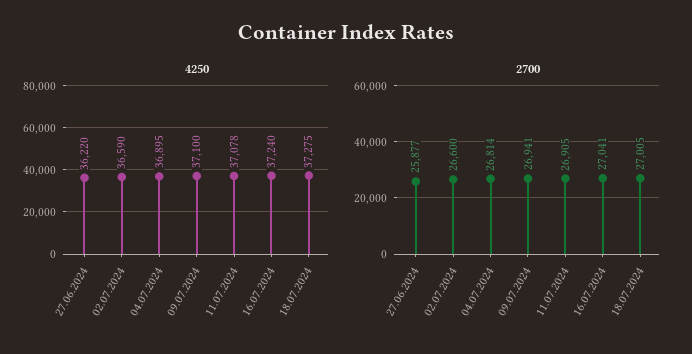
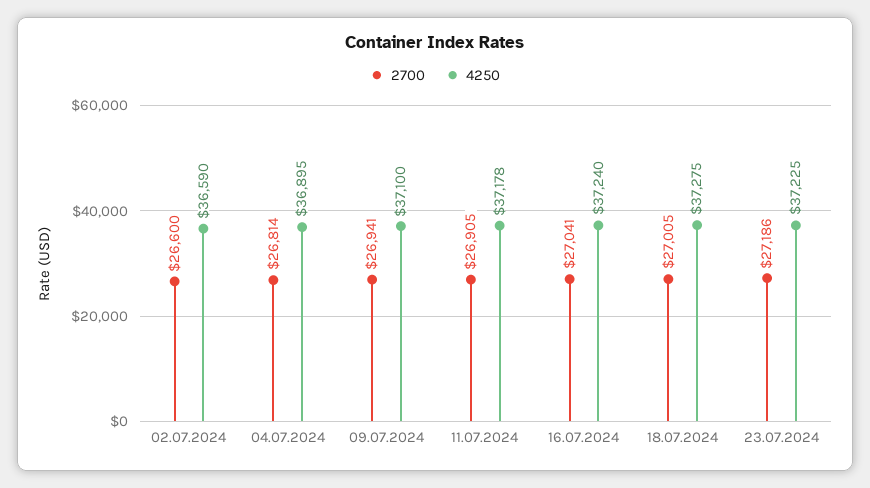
4250, 27.06.2024: 36220 -> none
4250, 11.07.2024: 37078 -> 37178
2700, 27.06.2024: 25877 -> none
2700, 23.07.2024: none -> 27186
4250, 23.07.2024: none -> 37225

